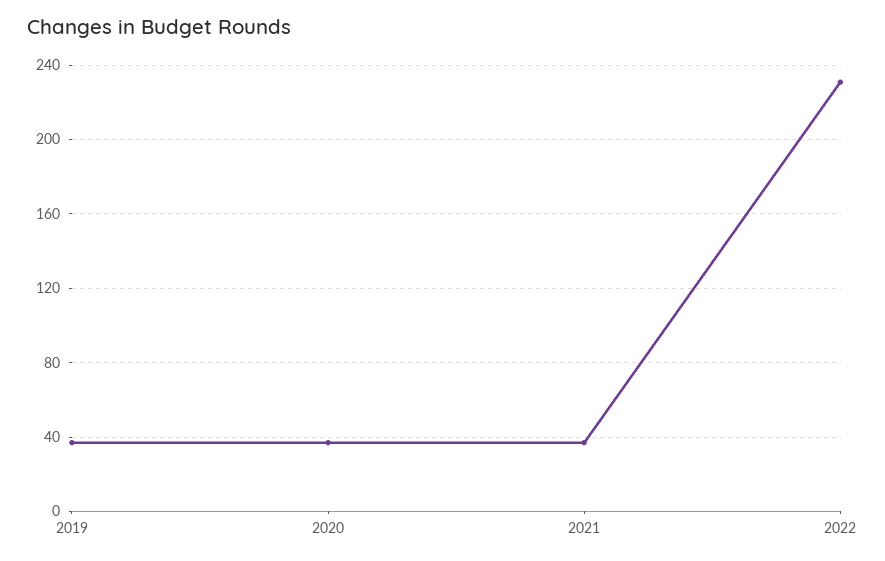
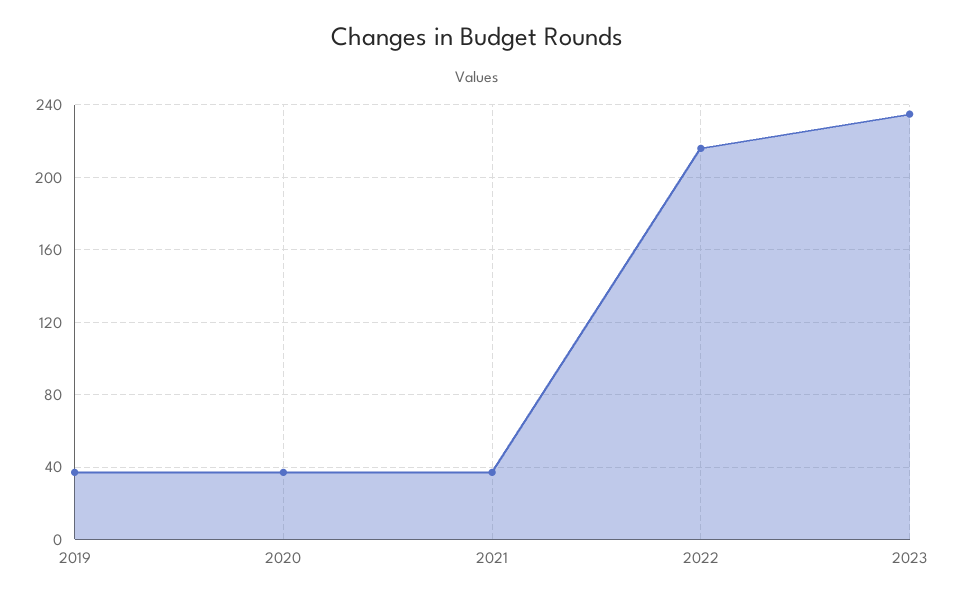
2022: 230 -> 215
2023: none -> 235

